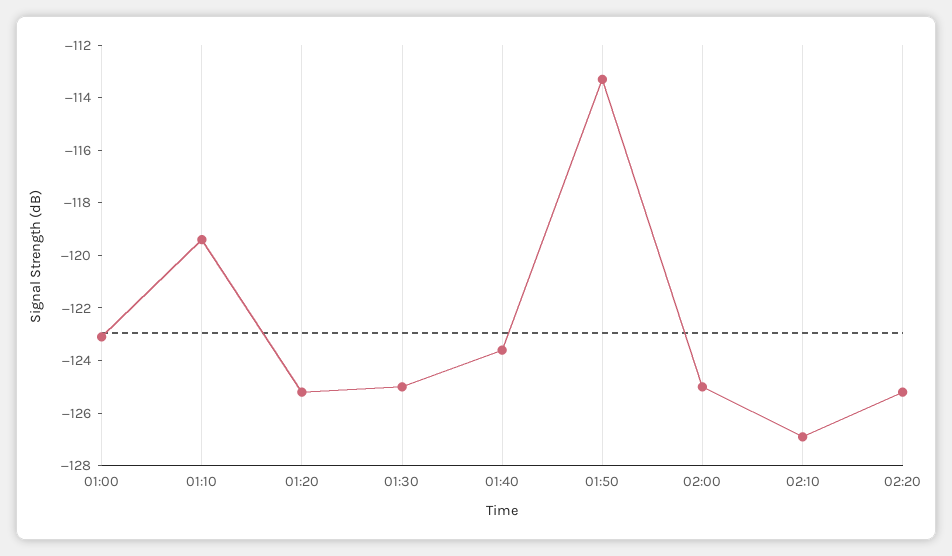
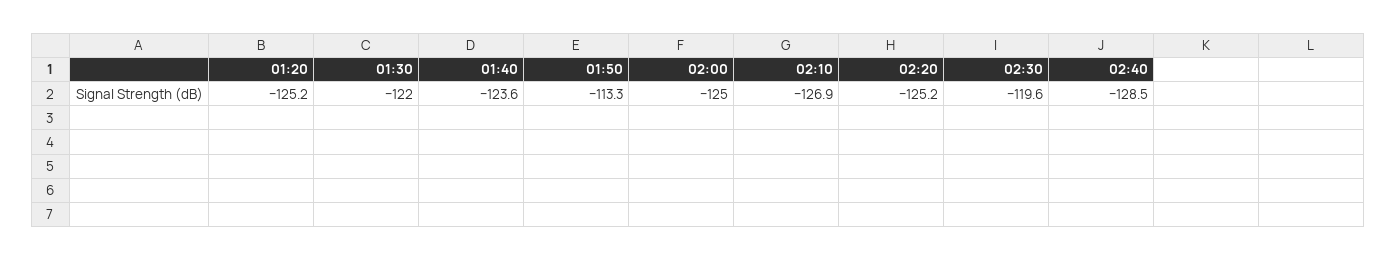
01:00: -123 -> none
01:10: -119.5 -> none
01:30: -125 -> -122
02:30: none -> -119.6
02:40: none -> -128.5

